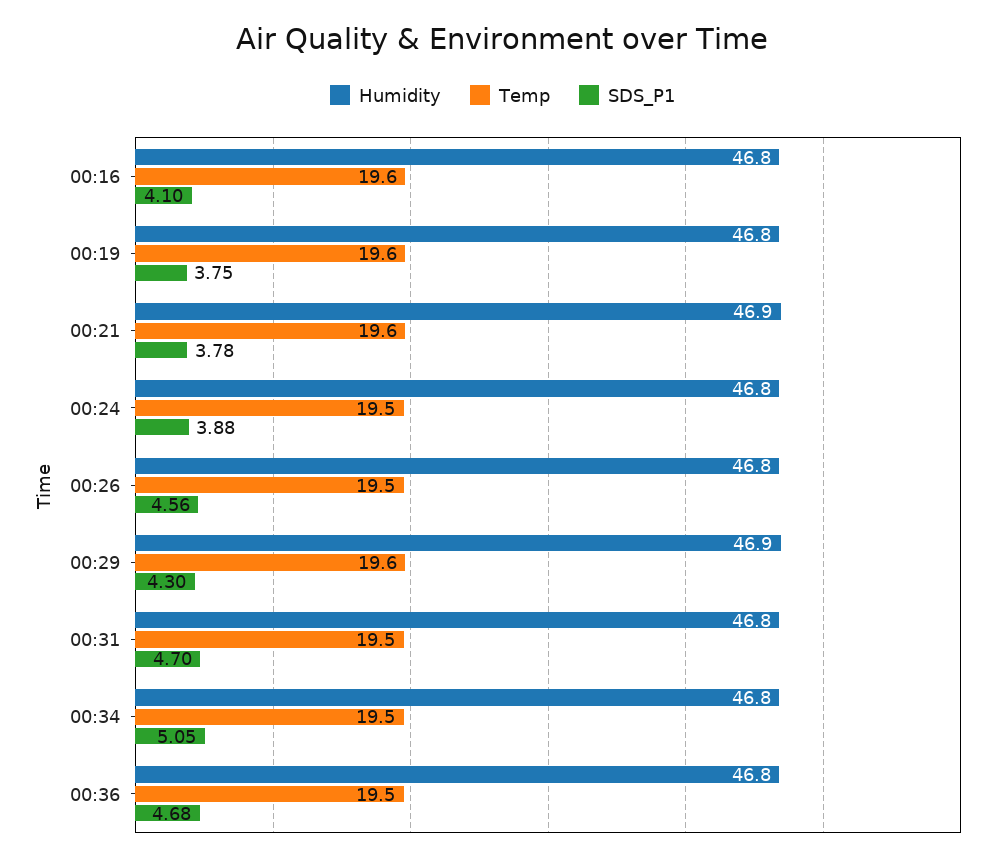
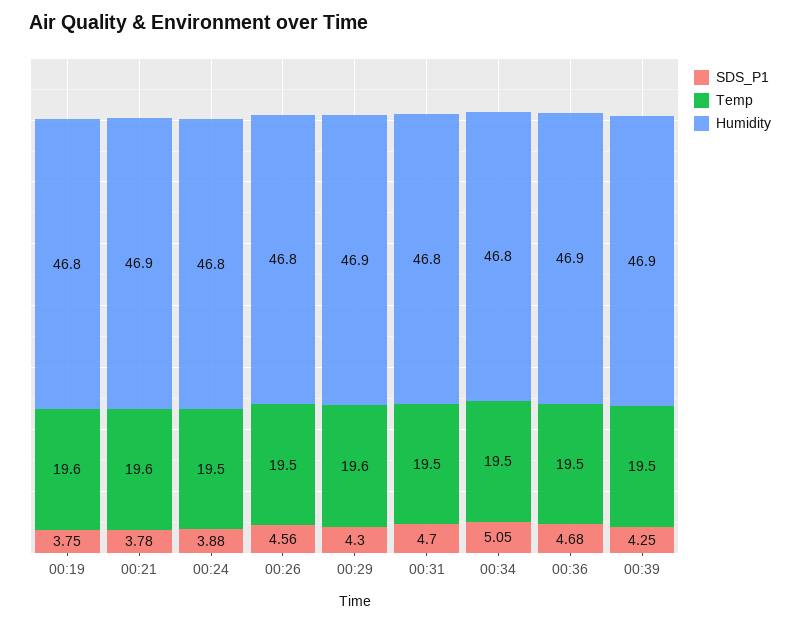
Humidity, 00:16: 46.8 -> none
Temp, 00:16: 19.6 -> none
SDS_P1, 00:16: 4.1 -> none
Humidity, 00:36: 46.8 -> 46.9
SDS_P1, 00:39: none -> 4.25
Temp, 00:39: none -> 19.5
Humidity, 00:39: none -> 46.9

